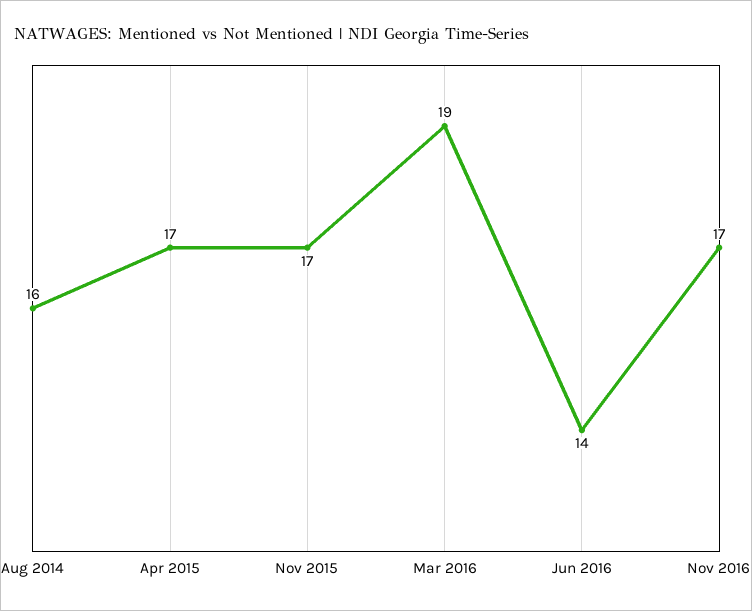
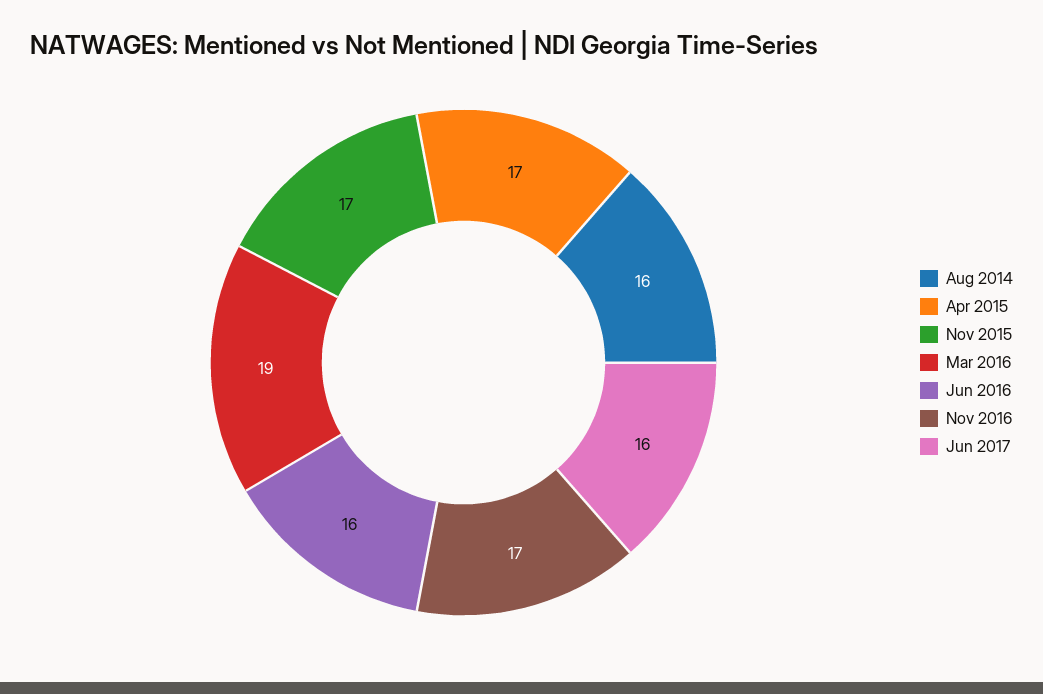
Jun 2016: 14 -> 16
Jun 2017: none -> 16

